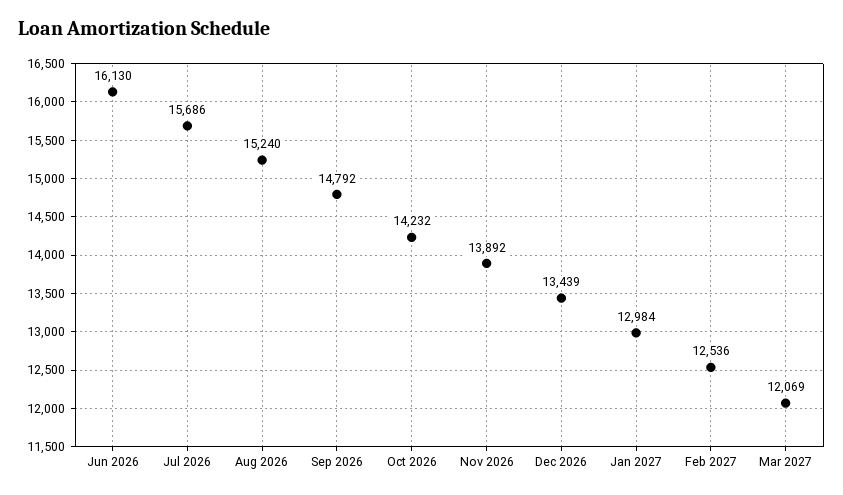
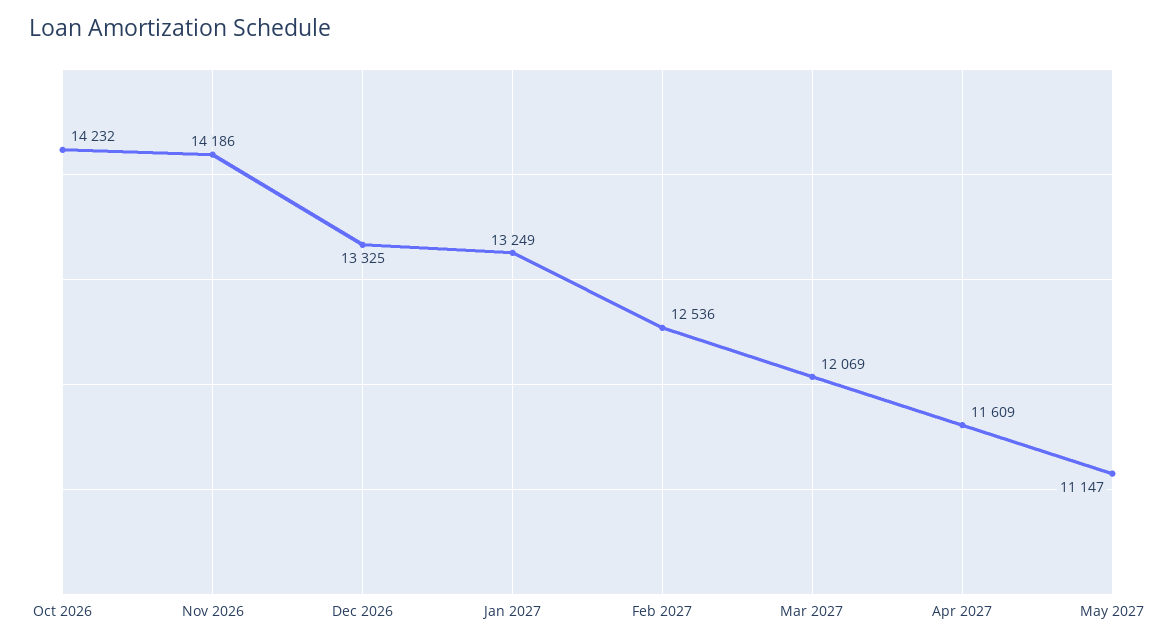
Jun 2026: 16130 -> none
Jul 2026: 15686 -> none
Aug 2026: 15240 -> none
Sep 2026: 14792 -> none
Nov 2026: 13892 -> 14186
Dec 2026: 13439 -> 13325
Jan 2027: 12984 -> 13249
Apr 2027: none -> 11609
May 2027: none -> 11147

